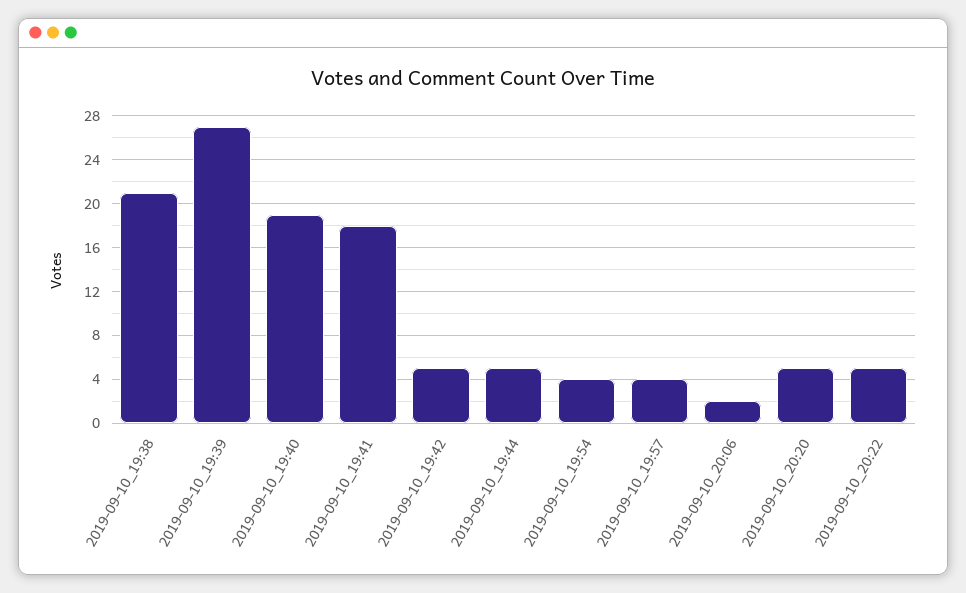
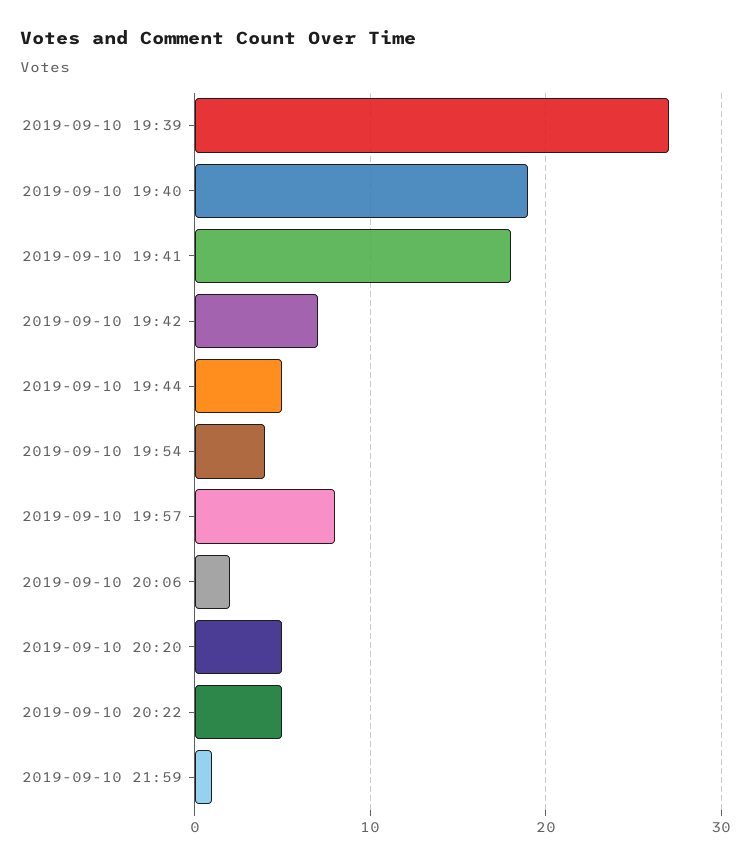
2019-09-10_19:38: 21 -> none
2019-09-10_19:42: 5 -> 7
2019-09-10_19:57: 4 -> 8
2019-09-10 21:59: none -> 1

